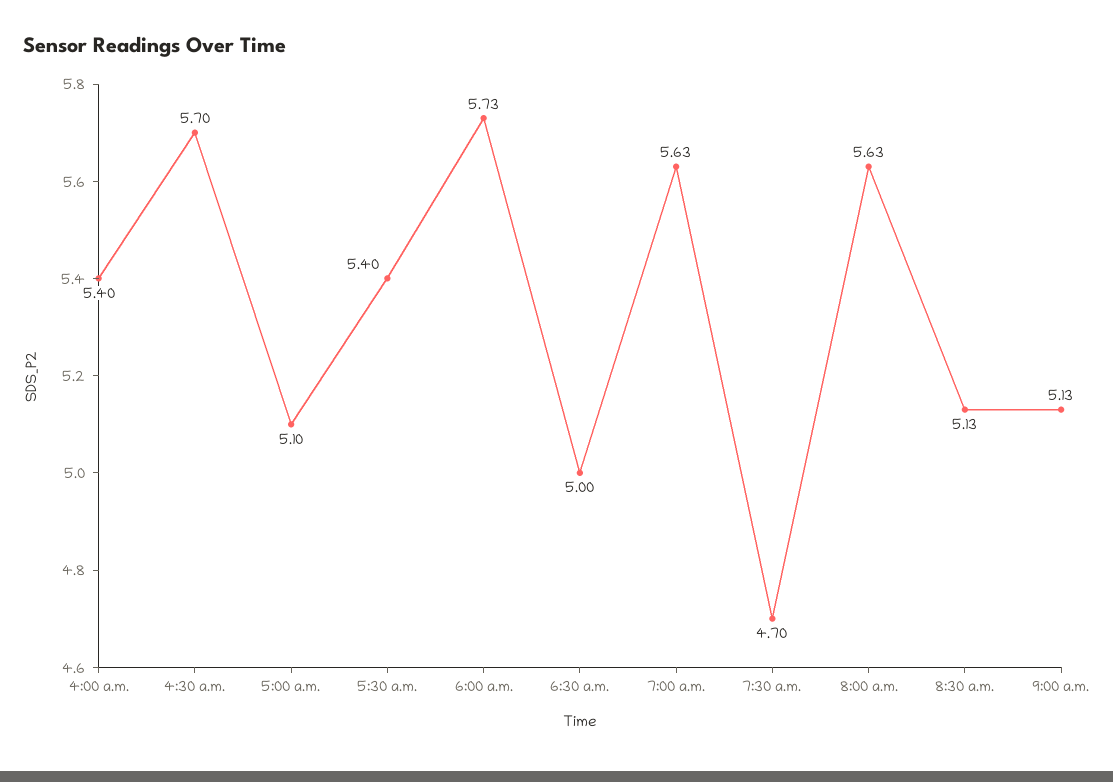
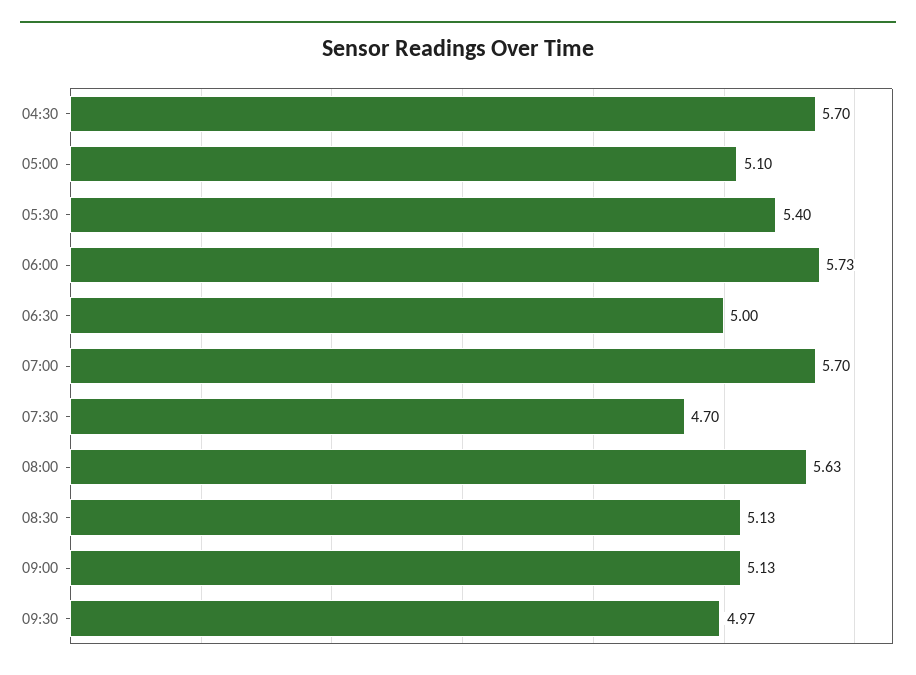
4:00 a.m.: 5.4 -> none
7:00 a.m.: 5.63 -> 5.7
09:30: none -> 4.97

